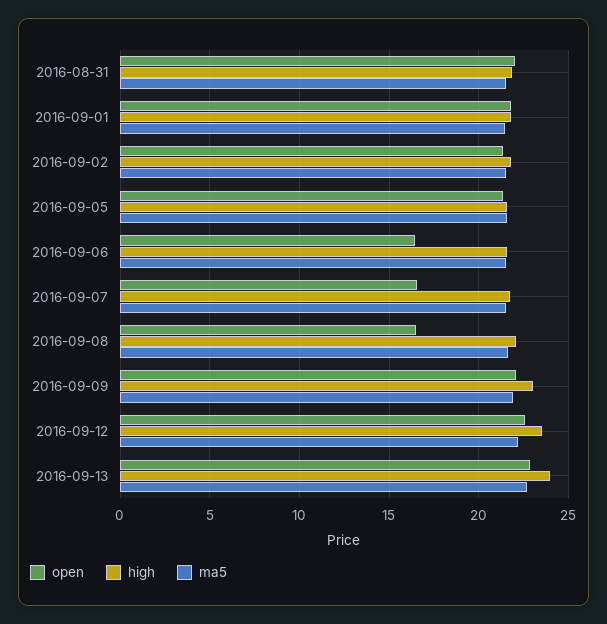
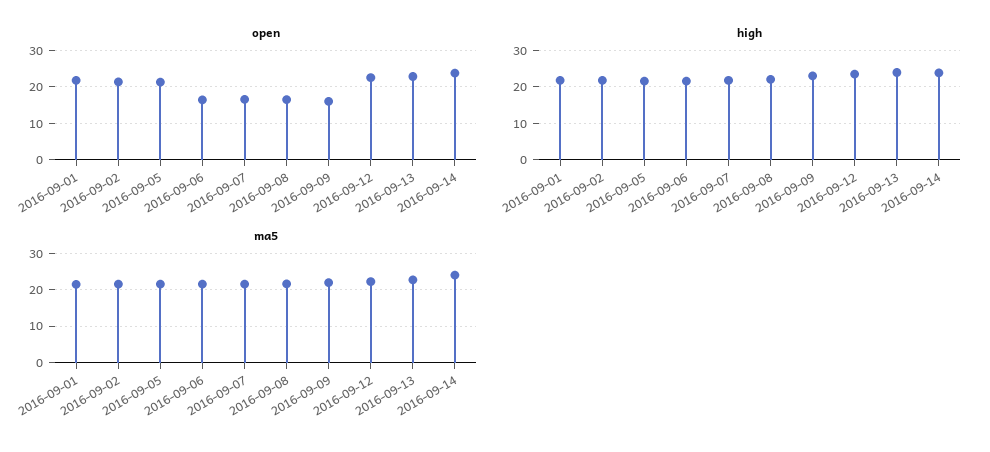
open, 2016-08-31: 22 -> none
high, 2016-08-31: 22 -> none
ma5, 2016-08-31: 21.5 -> none
open, 2016-09-09: 22 -> 16
open, 2016-09-14: none -> 24
high, 2016-09-14: none -> 24
ma5, 2016-09-14: none -> 24

